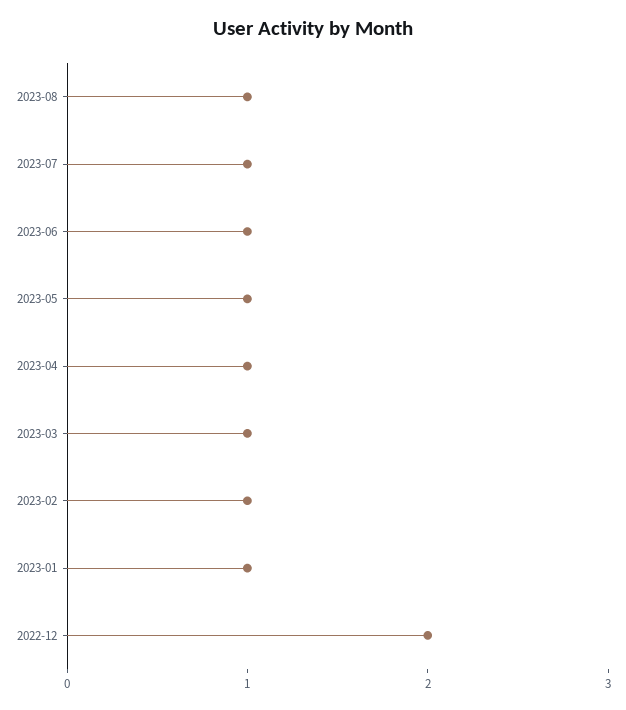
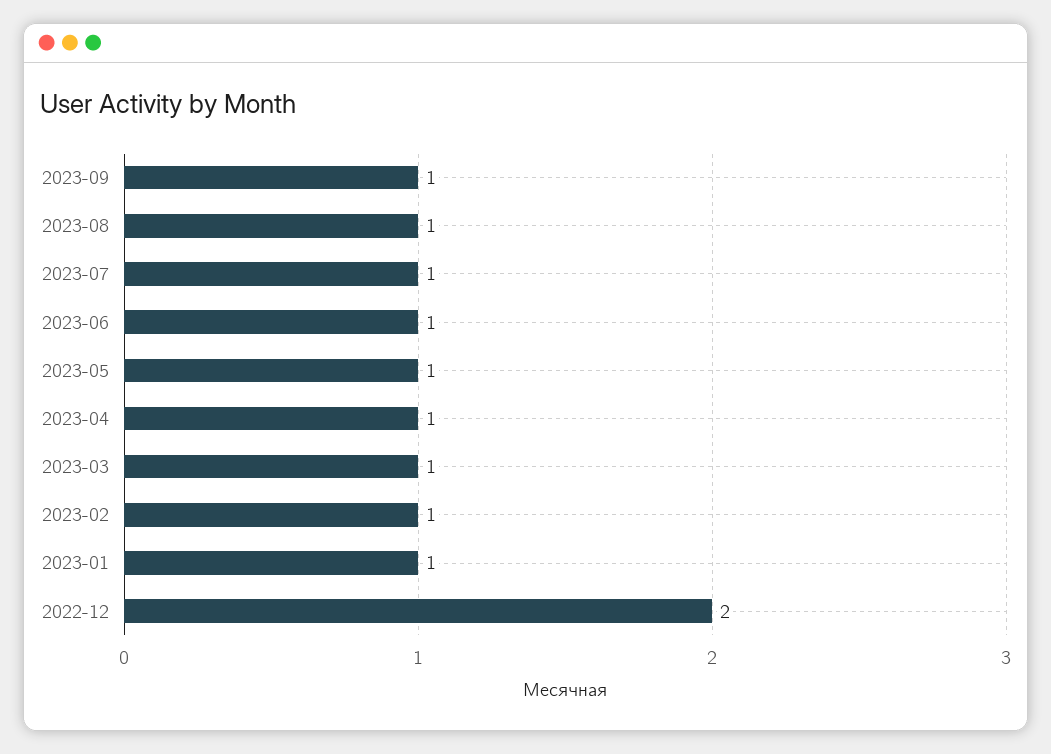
2023-09: none -> 1

